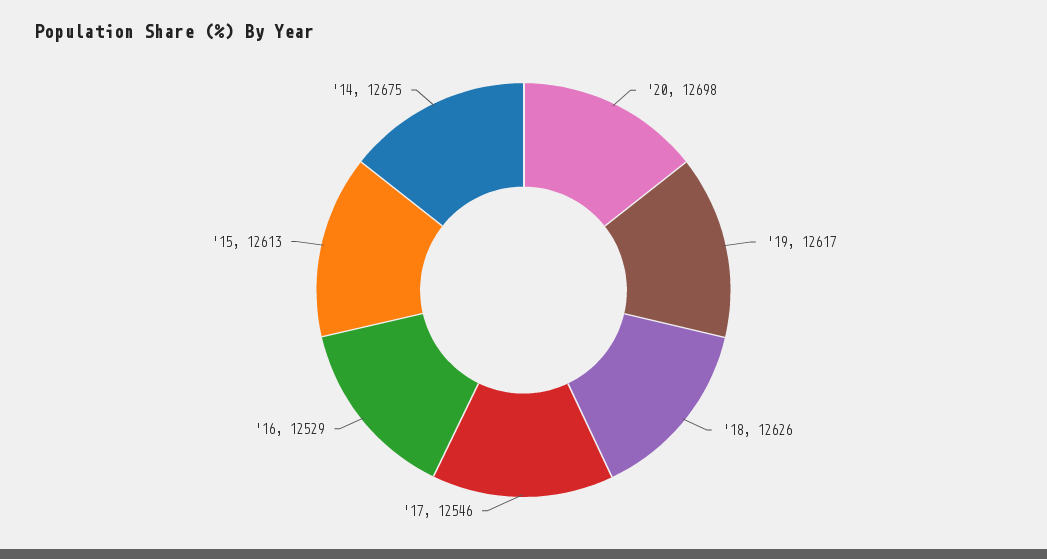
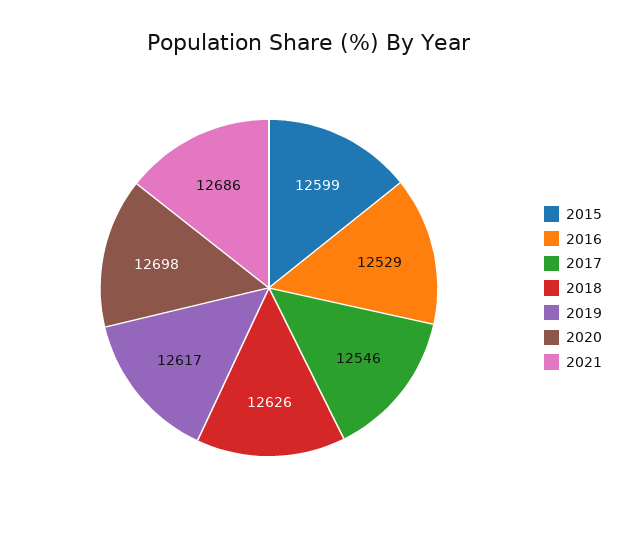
'15: 12613 -> 12599
'14: 12675 -> none
2021: none -> 12686

